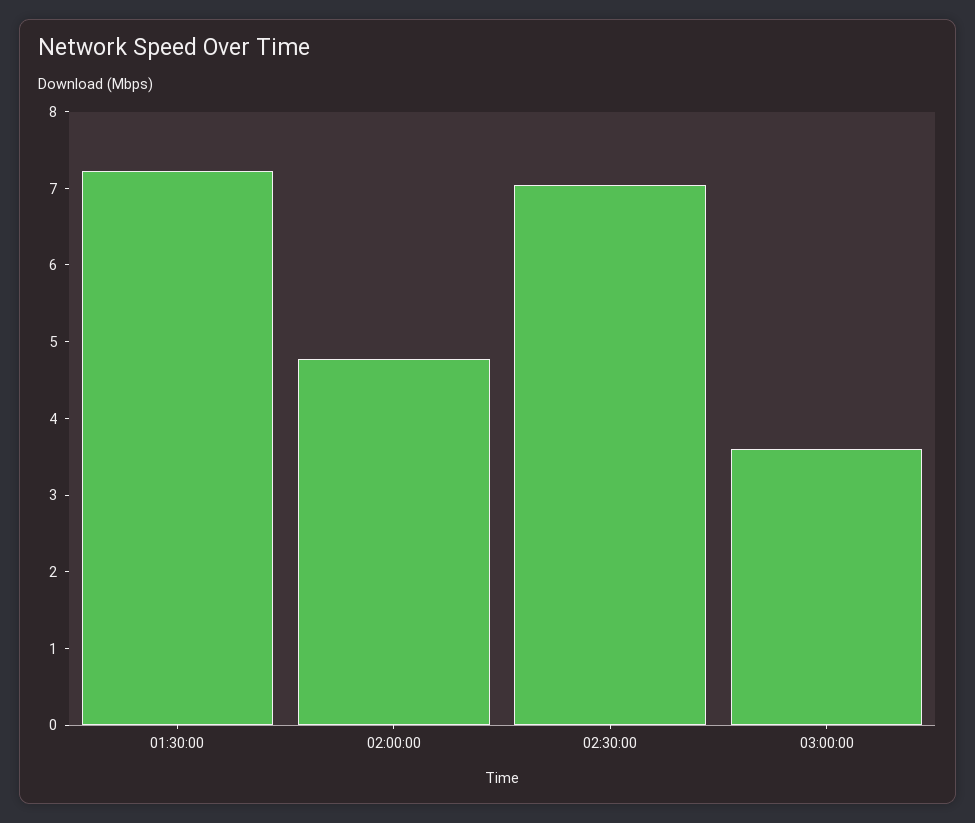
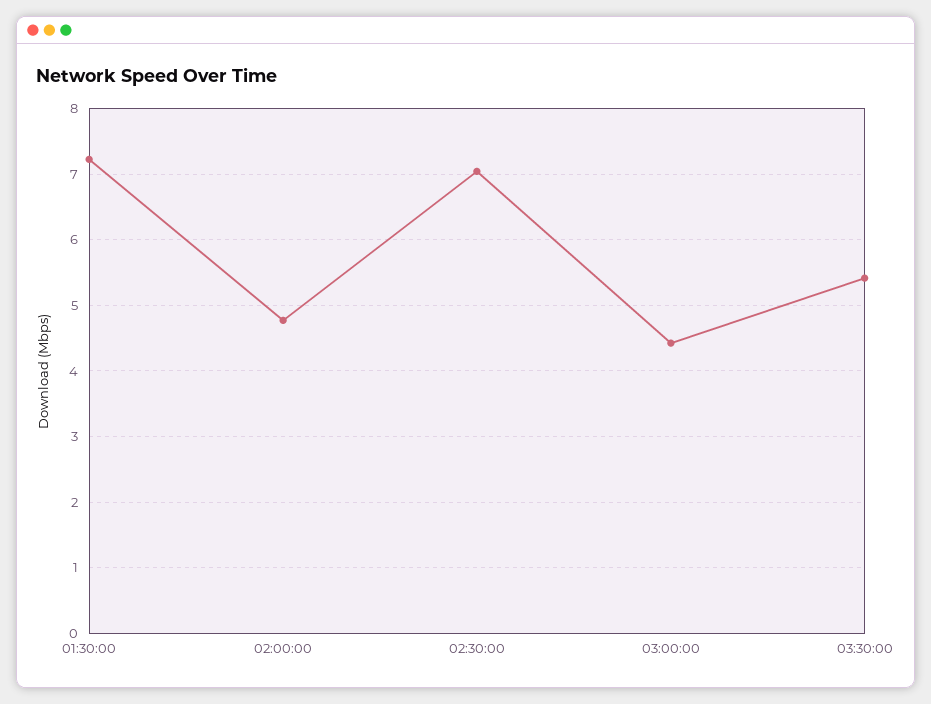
03:00:00: 3.6 -> 4.4
03:30:00: none -> 5.4

